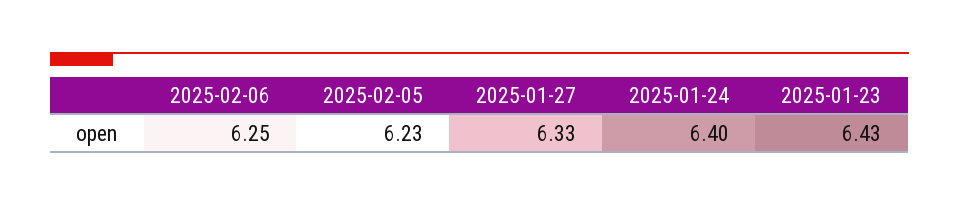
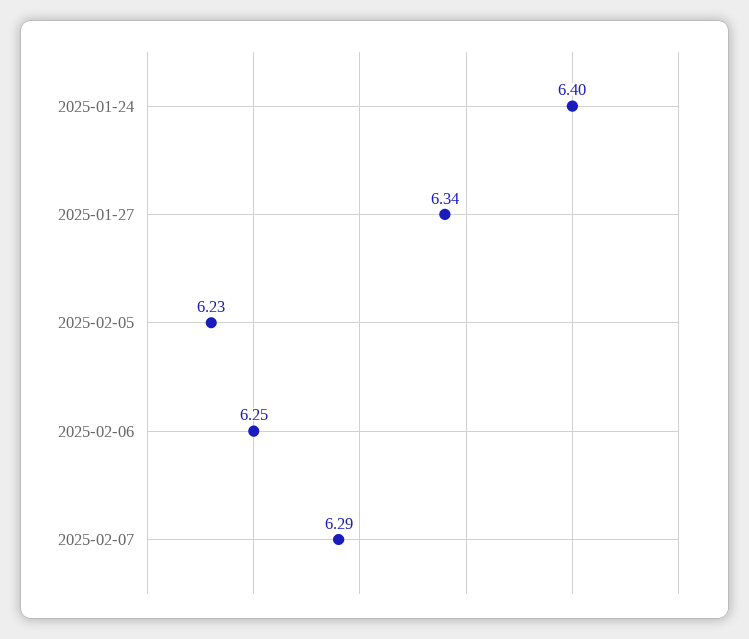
2025-01-27: 6.33 -> 6.34
2025-01-23: 6.43 -> none
2025-02-07: none -> 6.29

